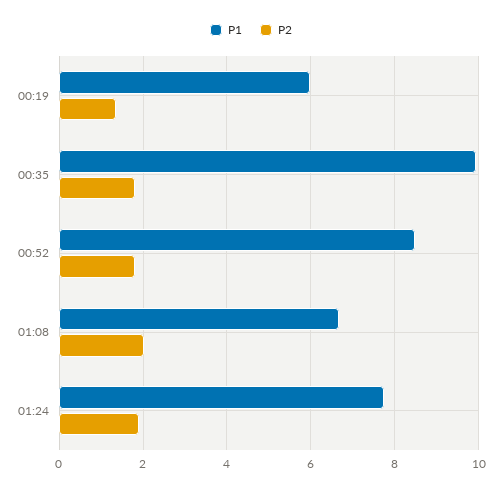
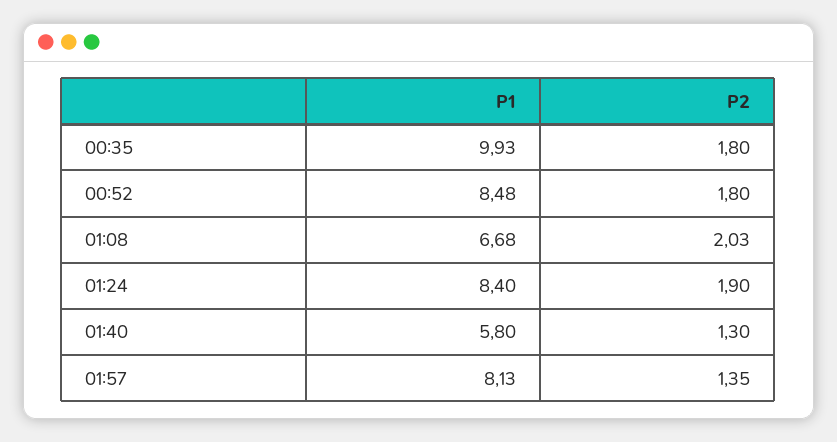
P1, 00:19: 6 -> none
P2, 00:19: 1.4 -> none
P1, 01:24: 7.8 -> 8.4
P1, 01:40: none -> 5.8
P2, 01:40: none -> 1.3
P1, 01:57: none -> 8.13
P2, 01:57: none -> 1.35

